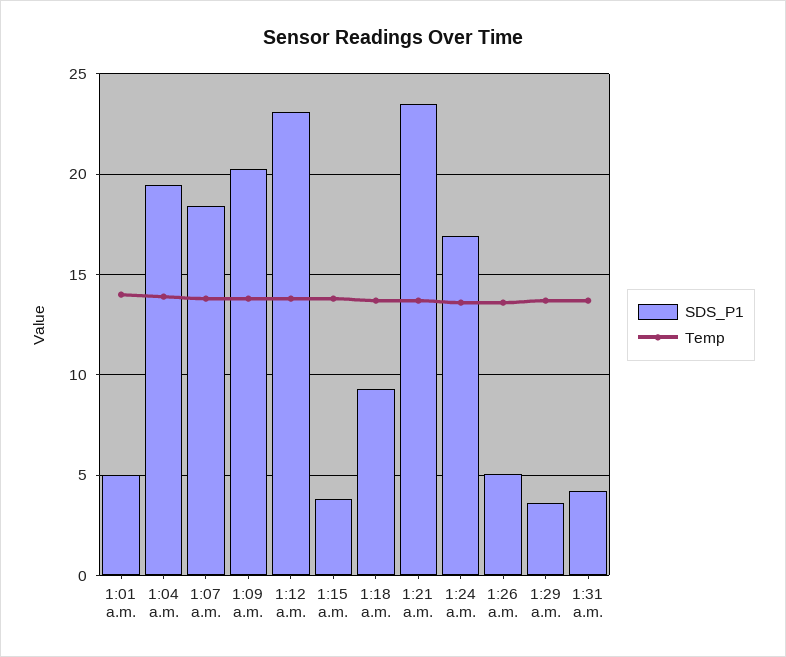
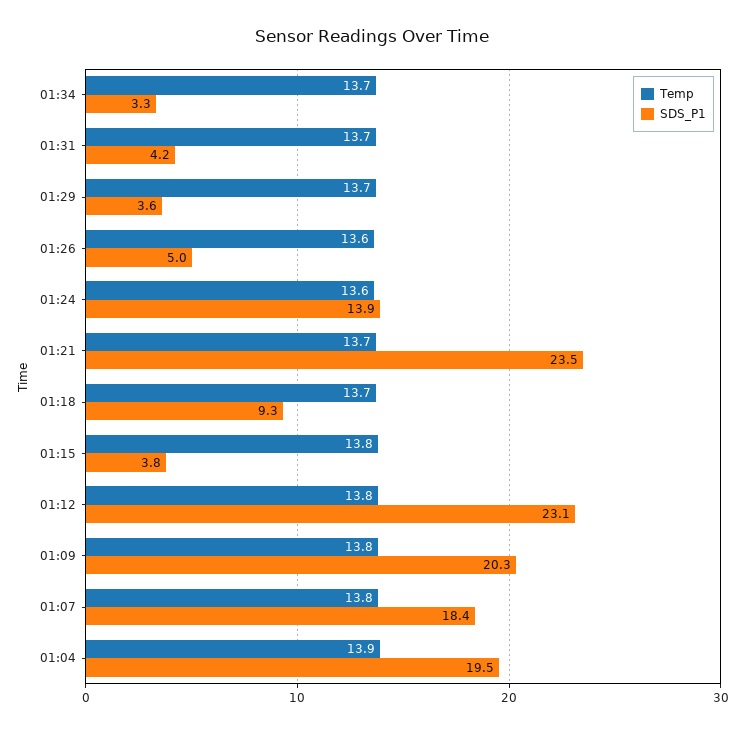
SDS_P1, 1:01 a.m.: 5 -> none
Temp, 1:01 a.m.: 14 -> none
SDS_P1, 1:24 a.m.: 17 -> 13.9
Temp, 01:34: none -> 13.7
SDS_P1, 01:34: none -> 3.3

